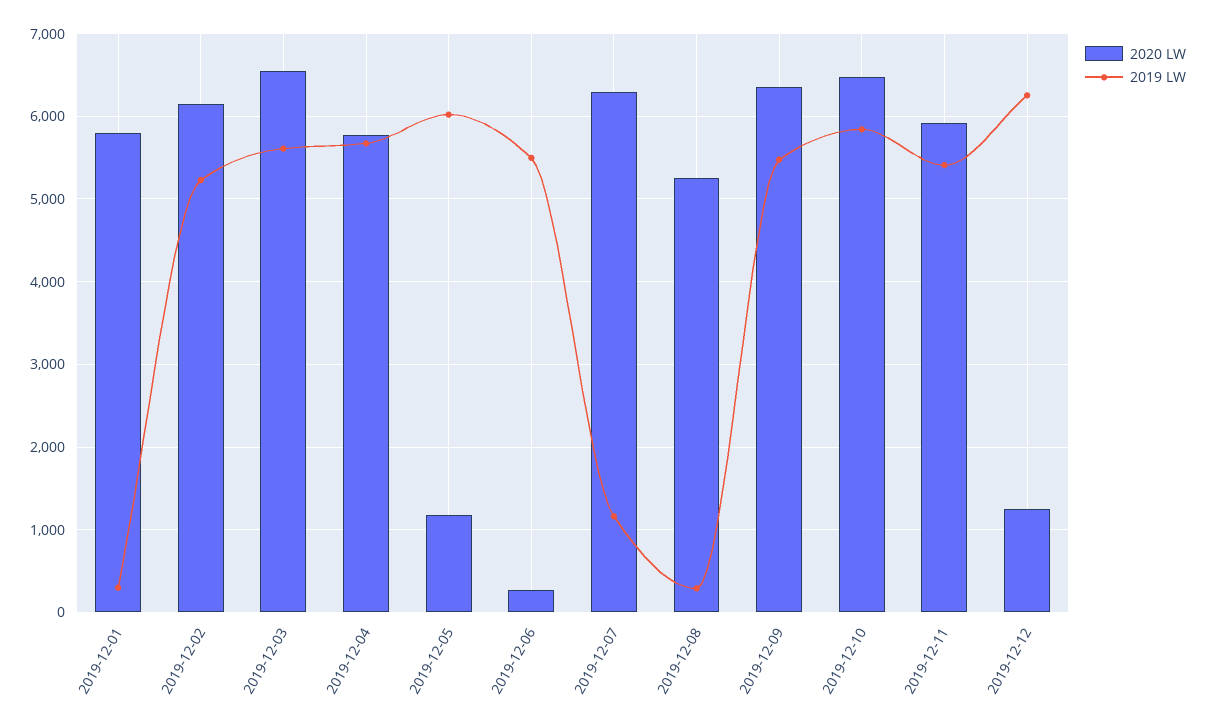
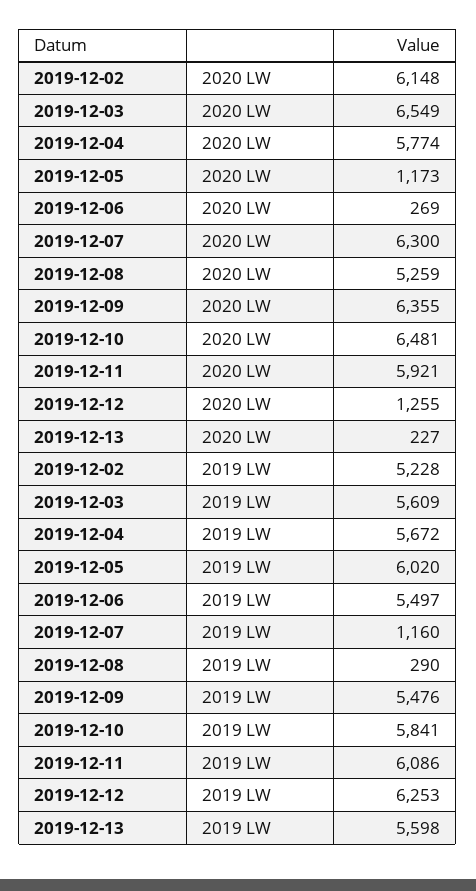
2020 LW, 2019-12-01: 5800 -> none
2019 LW, 2019-12-01: 300 -> none
2019 LW, 2019-12-11: 5400 -> 6086
2020 LW, 2019-12-13: none -> 227
2019 LW, 2019-12-13: none -> 5598

